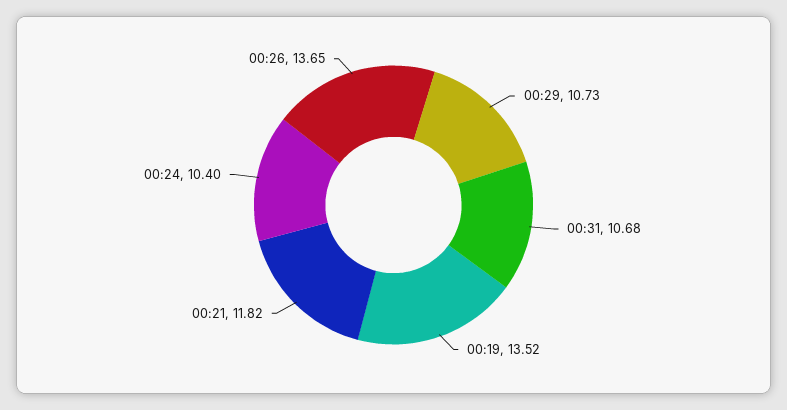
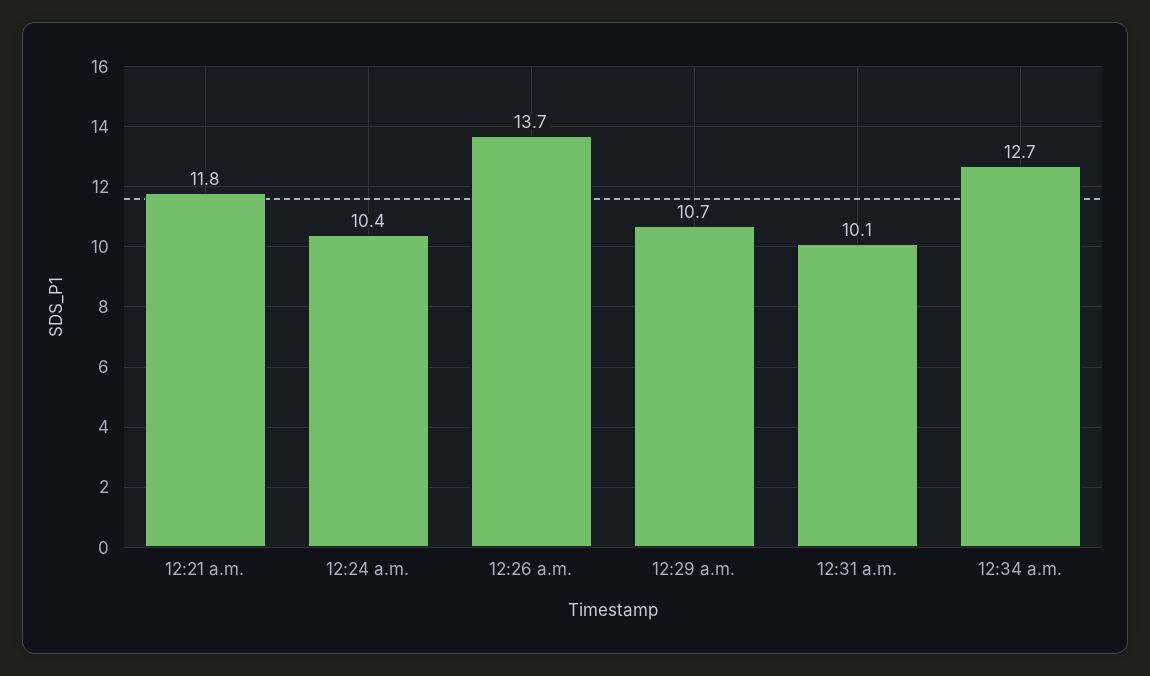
00:31: 10.68 -> 10.1
00:19: 13.52 -> none
12:34 a.m.: none -> 12.7

